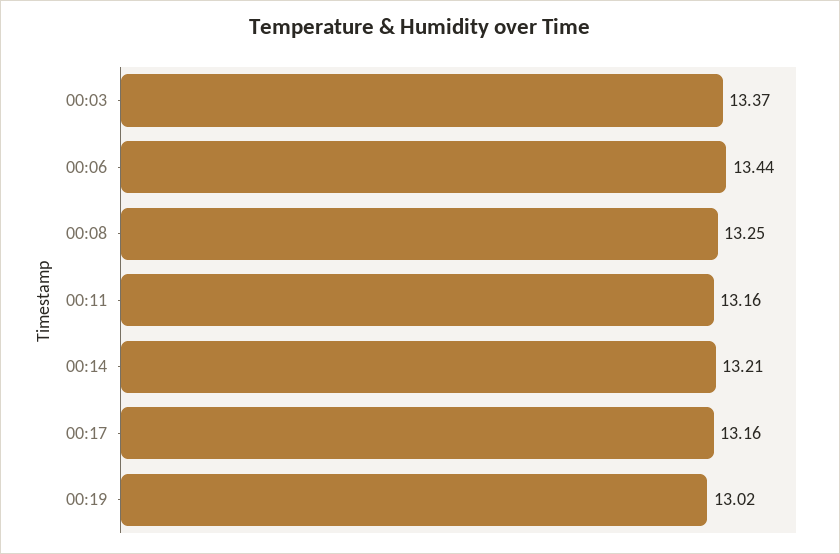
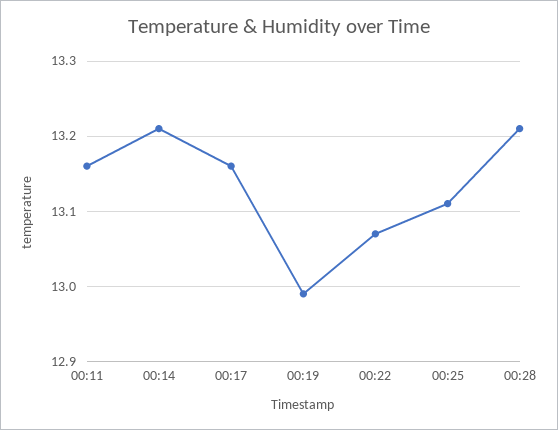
00:03: 13.37 -> none
00:06: 13.44 -> none
00:08: 13.25 -> none
00:19: 13.02 -> 12.99
00:22: none -> 13.07
00:25: none -> 13.11
00:28: none -> 13.21

